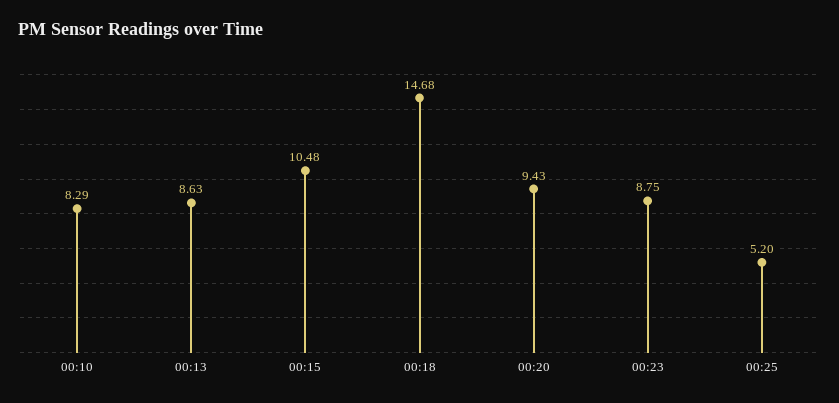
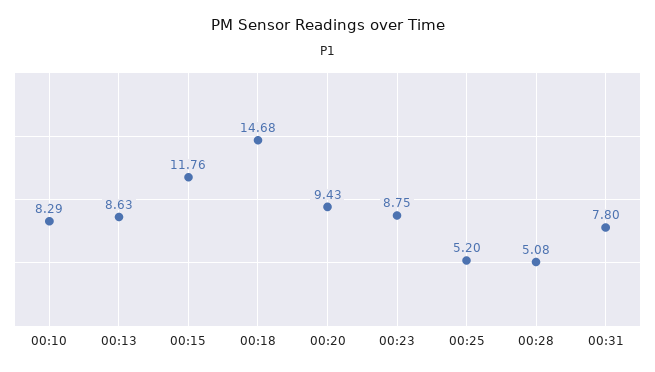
00:15: 10.48 -> 11.76
00:28: none -> 5.08
00:31: none -> 7.8

